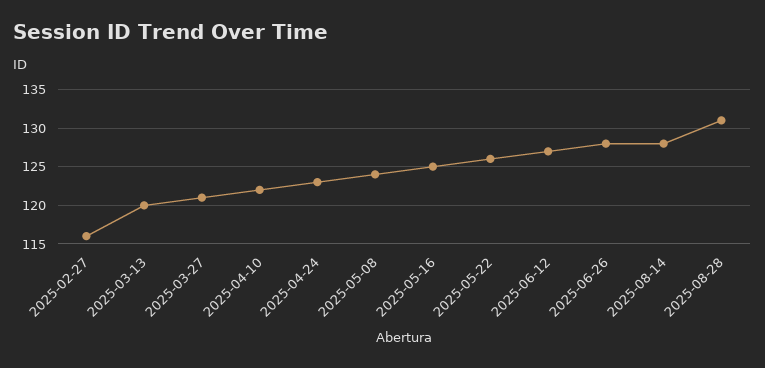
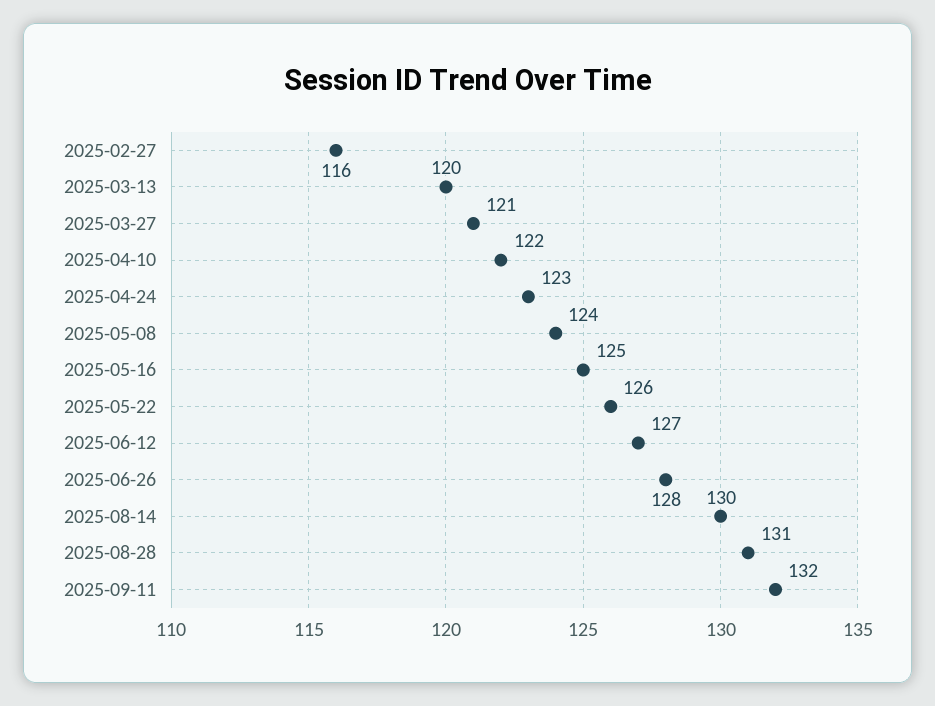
2025-08-14: 128 -> 130
2025-09-11: none -> 132

